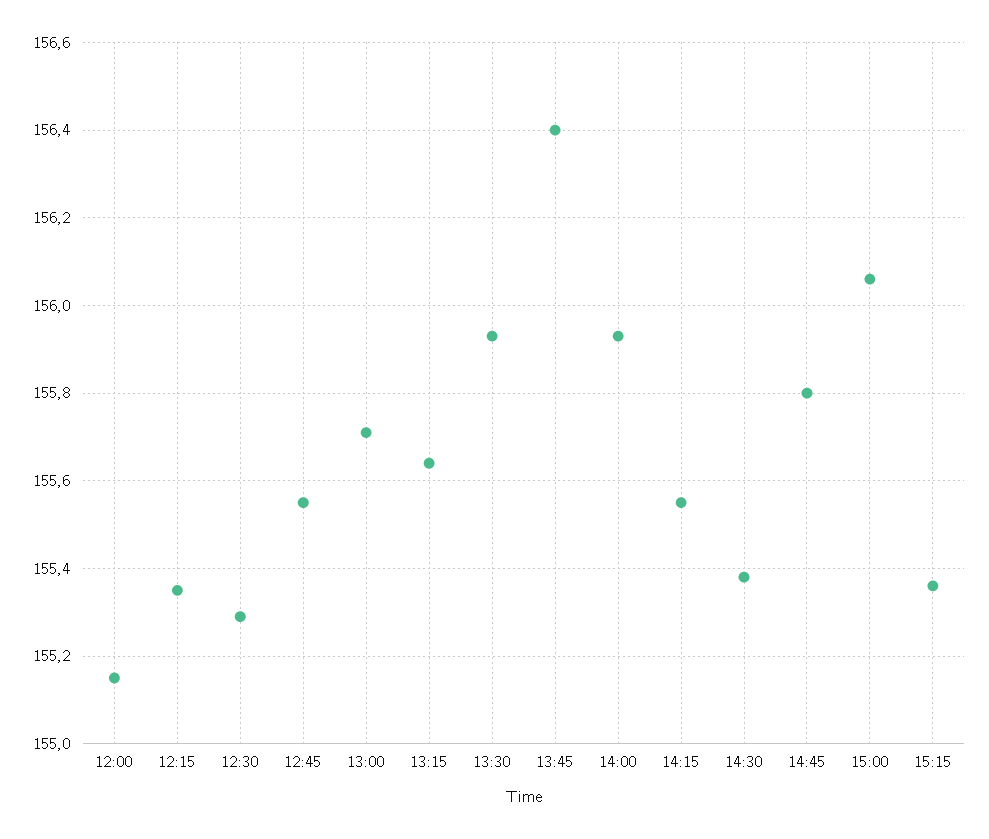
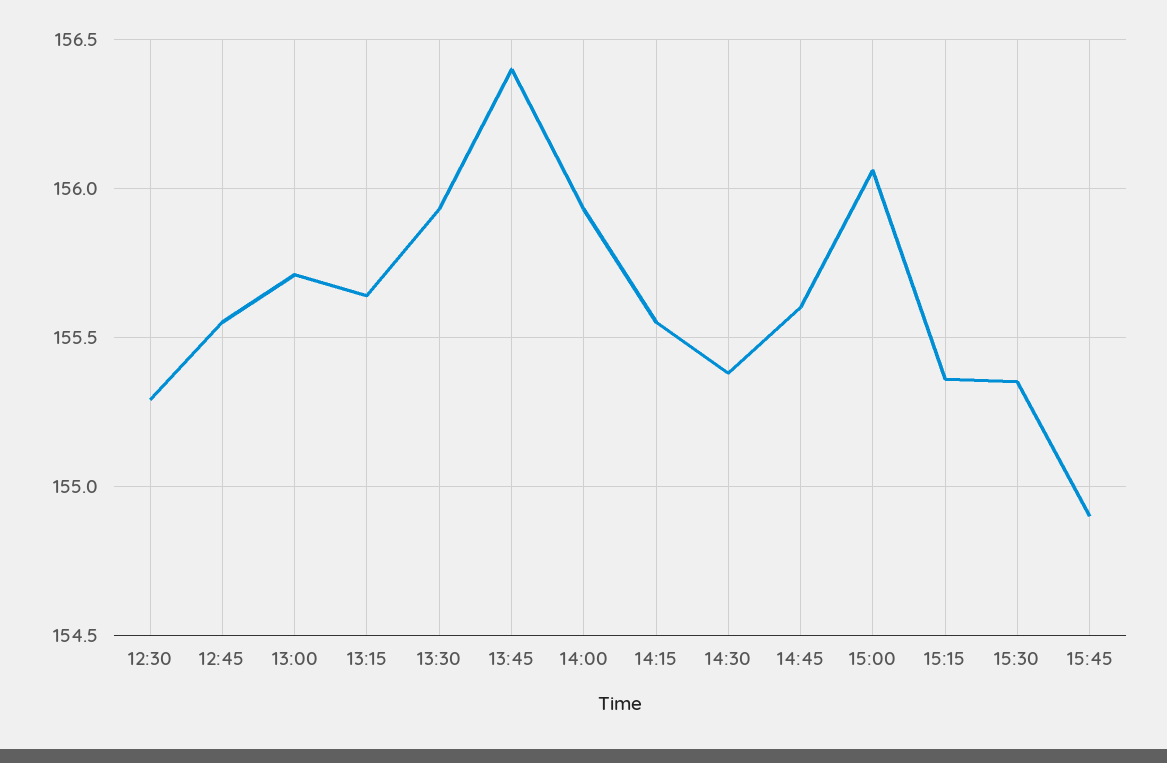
12:00: 155.15 -> none
12:15: 155.35 -> none
14:45: 155.8 -> 155.6
15:30: none -> 155.35
15:45: none -> 154.9

